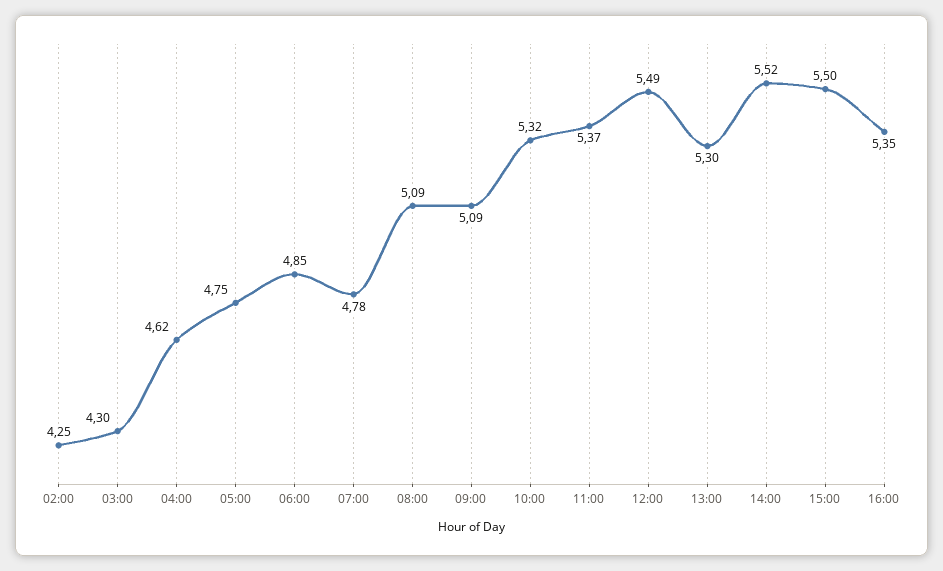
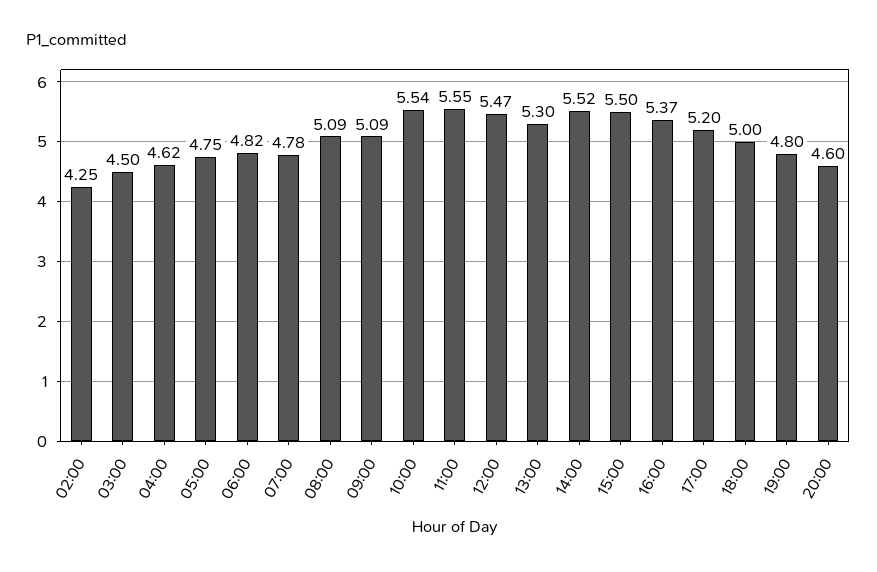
03:00: 4.3 -> 4.5
06:00: 4.85 -> 4.82
10:00: 5.32 -> 5.54
11:00: 5.37 -> 5.55
12:00: 5.49 -> 5.47
16:00: 5.35 -> 5.37
17:00: none -> 5.2
18:00: none -> 5
19:00: none -> 4.8
20:00: none -> 4.6

